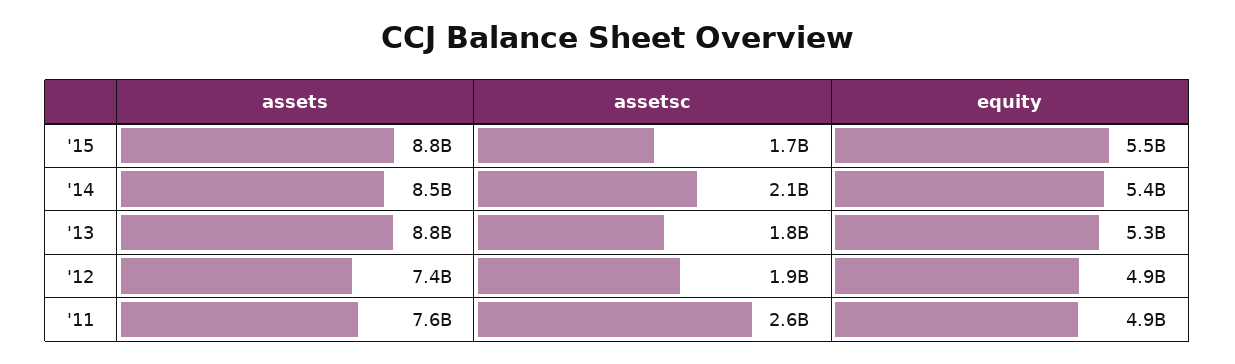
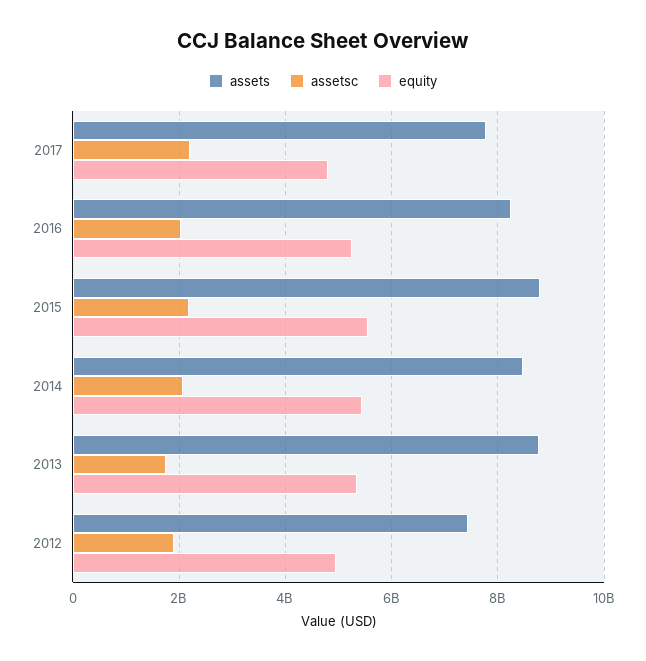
assetsc, '15: 1700000000 -> 2200000000
assets, '11: 7600000000 -> none
assetsc, '11: 2600000000 -> none
equity, '11: 4900000000 -> none
assets, 2017: none -> 7800000000
assetsc, 2017: none -> 2200000000
equity, 2017: none -> 4800000000
assets, 2016: none -> 8200000000
assetsc, 2016: none -> 2000000000
equity, 2016: none -> 5200000000

